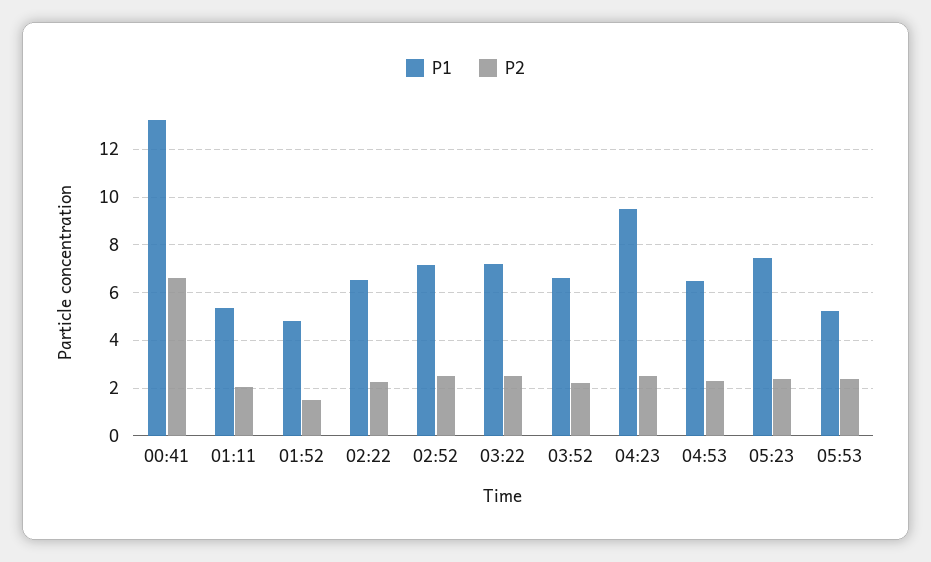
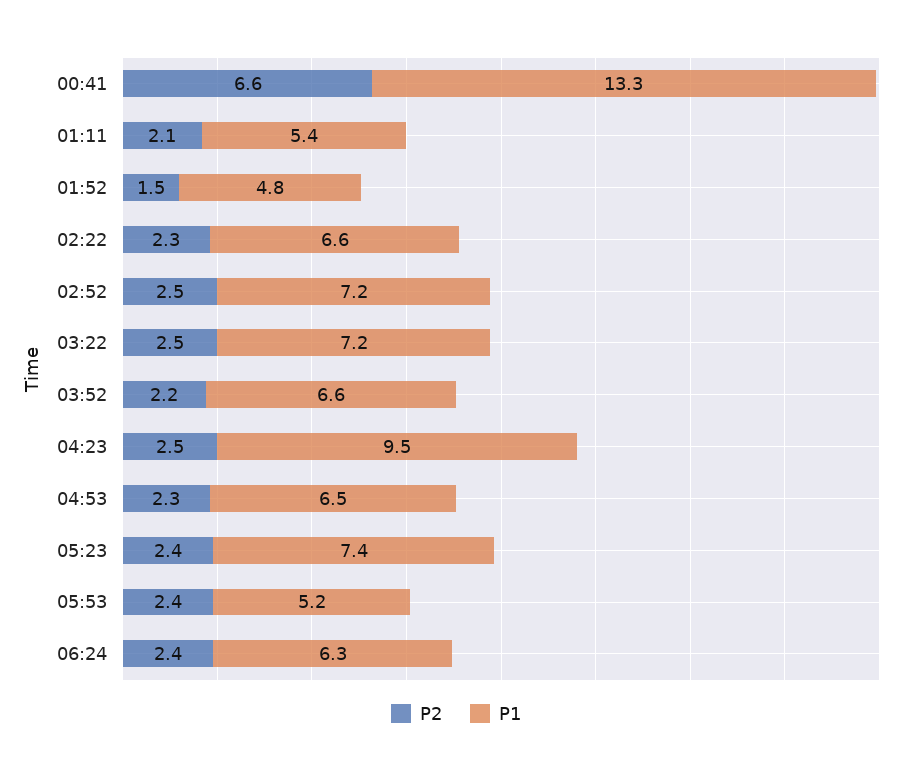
P2, 06:24: none -> 2.4
P1, 06:24: none -> 6.3

